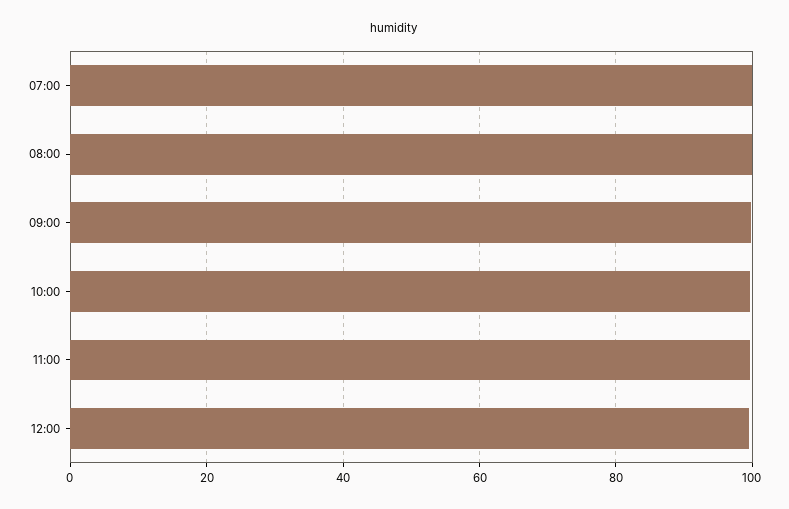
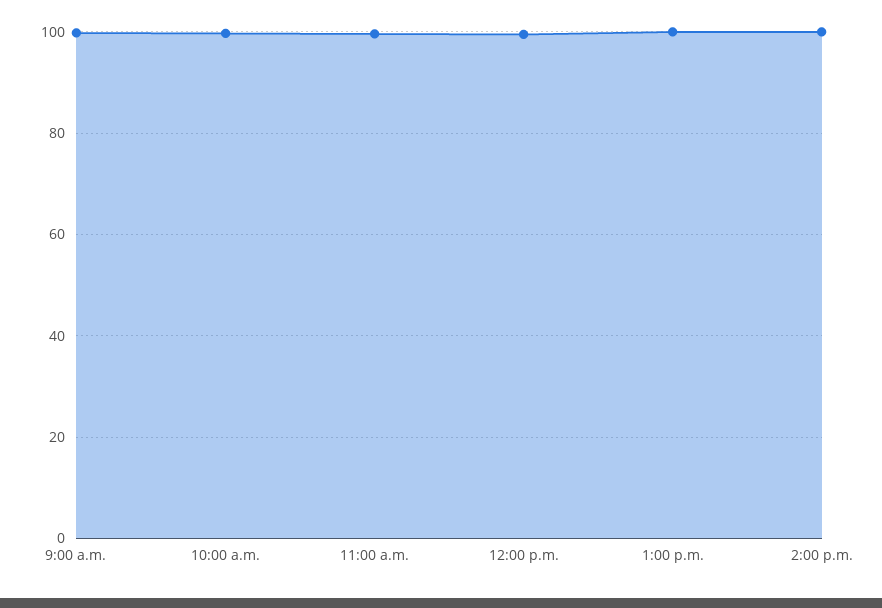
07:00: 100 -> none
08:00: 100 -> none
1:00 p.m.: none -> 100
2:00 p.m.: none -> 100

